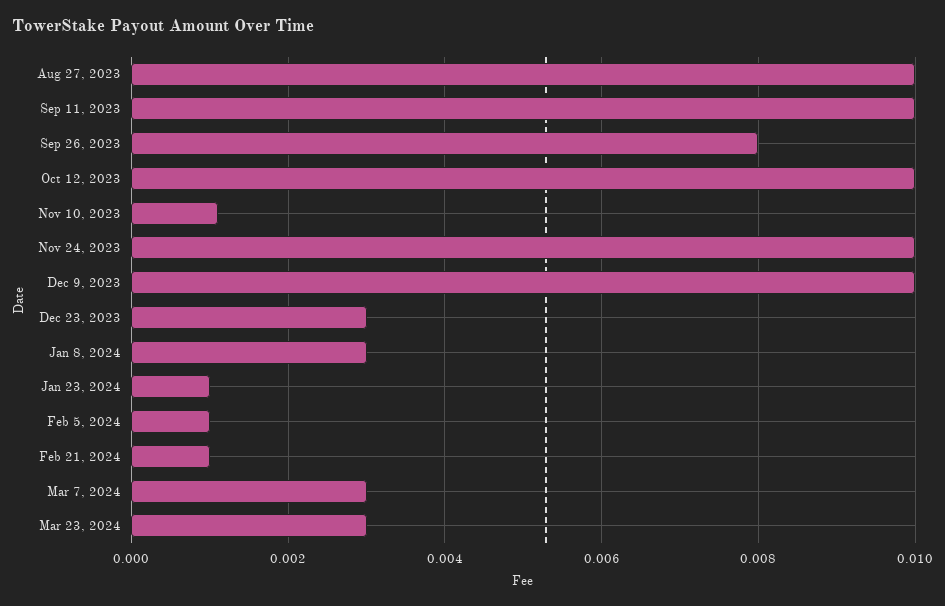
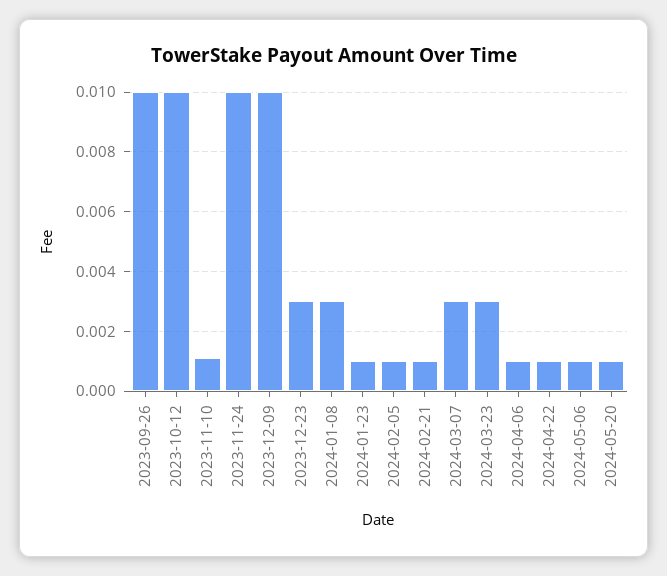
Aug 27, 2023: 0.01 -> none
Sep 11, 2023: 0.01 -> none
Sep 26, 2023: 0.008 -> 0.01
2024-04-06: none -> 0.001
2024-04-22: none -> 0.001
2024-05-06: none -> 0.001
2024-05-20: none -> 0.001

